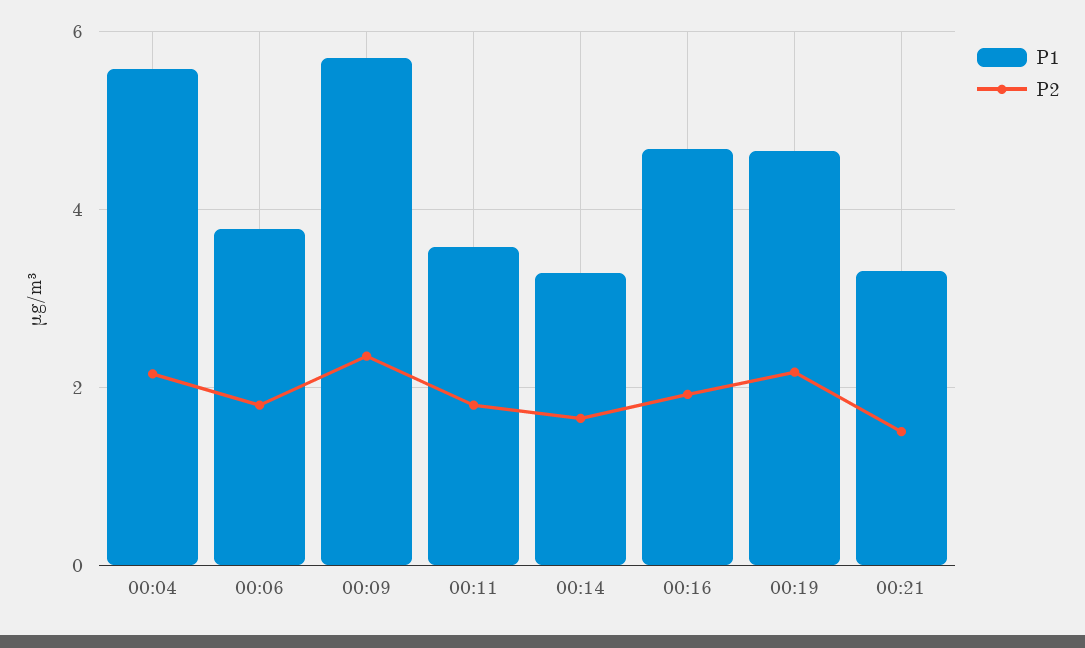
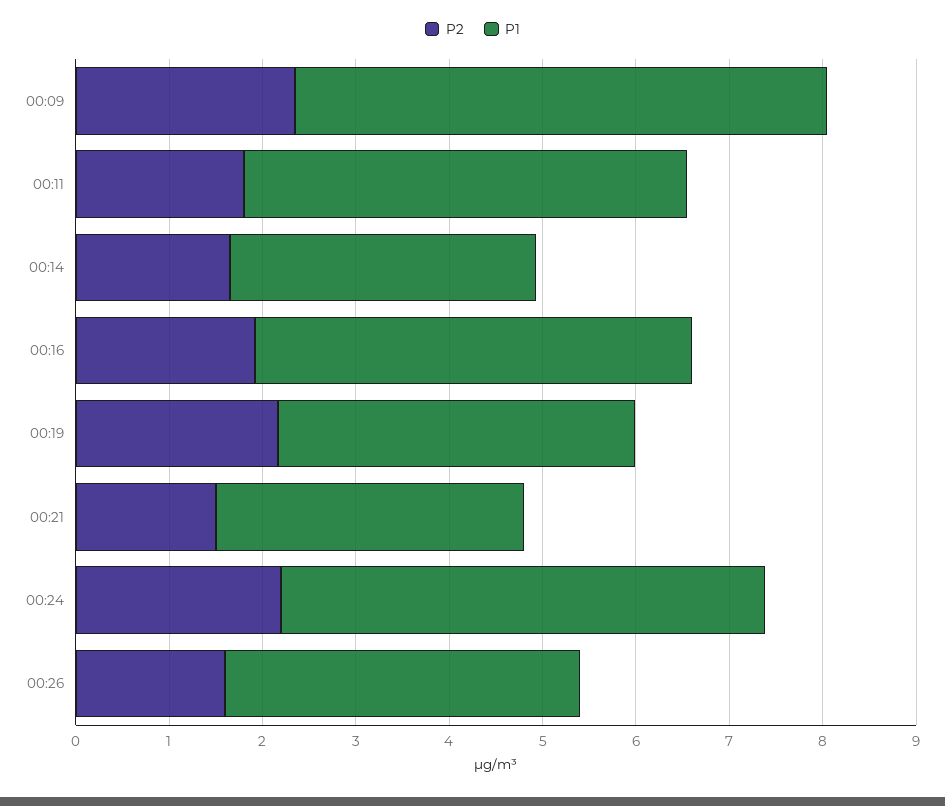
P1, 00:04: 5.6 -> none
P2, 00:04: 2.2 -> none
P1, 00:06: 3.8 -> none
P2, 00:06: 1.8 -> none
P1, 00:11: 3.6 -> 4.8
P1, 00:19: 4.6 -> 3.8
P2, 00:24: none -> 2.2
P1, 00:24: none -> 5.2
P2, 00:26: none -> 1.6
P1, 00:26: none -> 3.8

